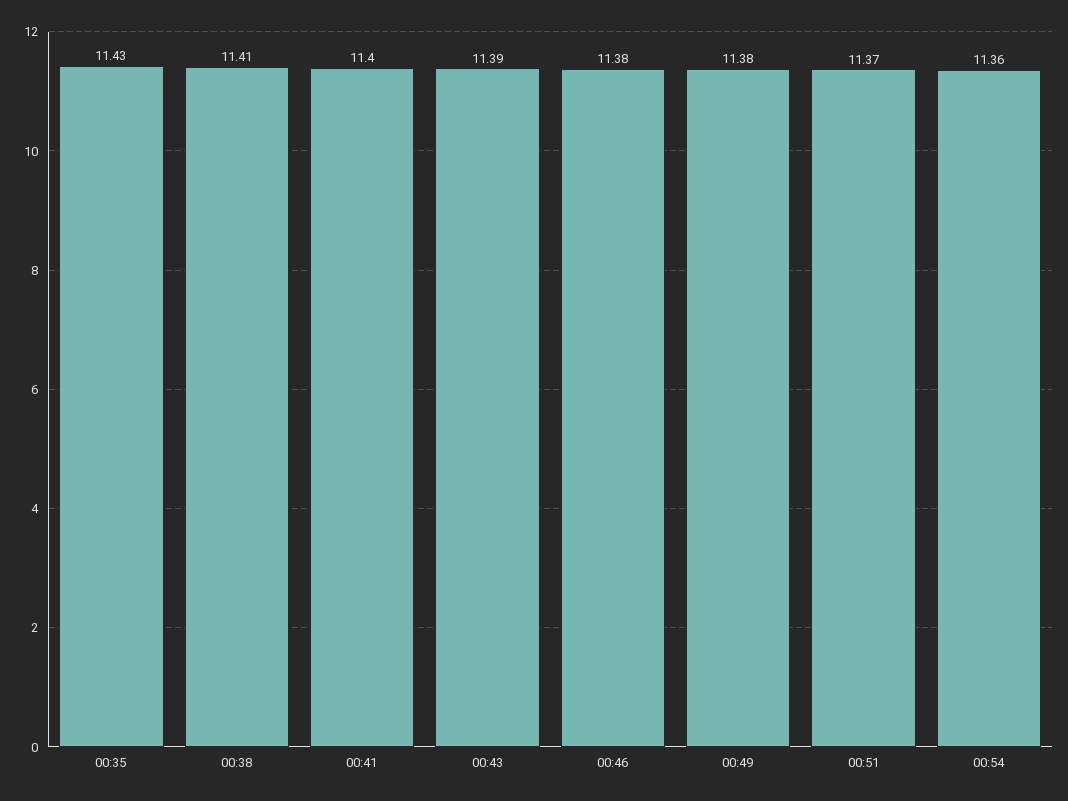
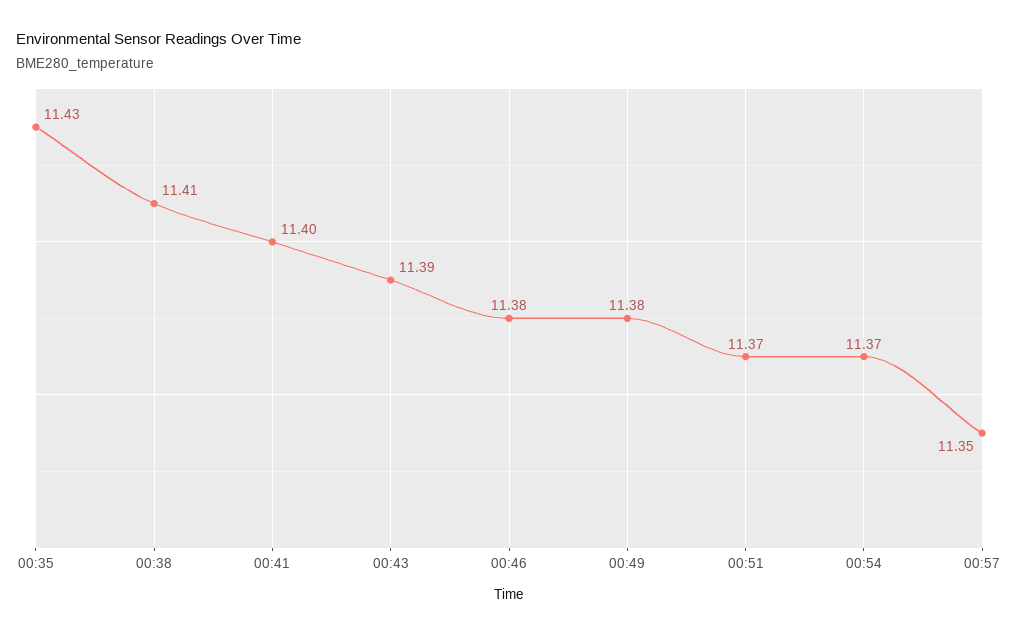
00:54: 11.36 -> 11.37
00:57: none -> 11.35

